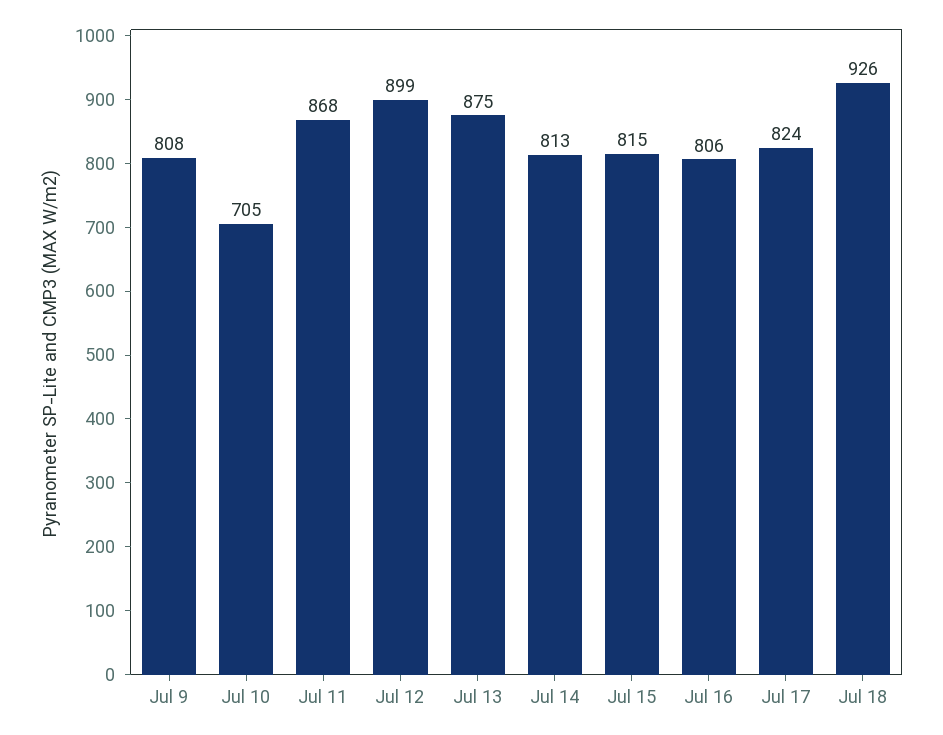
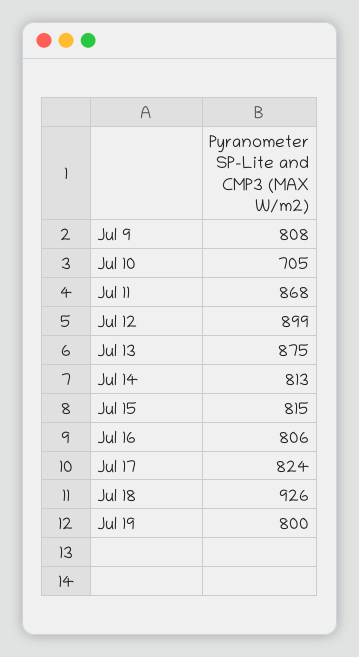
Jul 19: none -> 800

